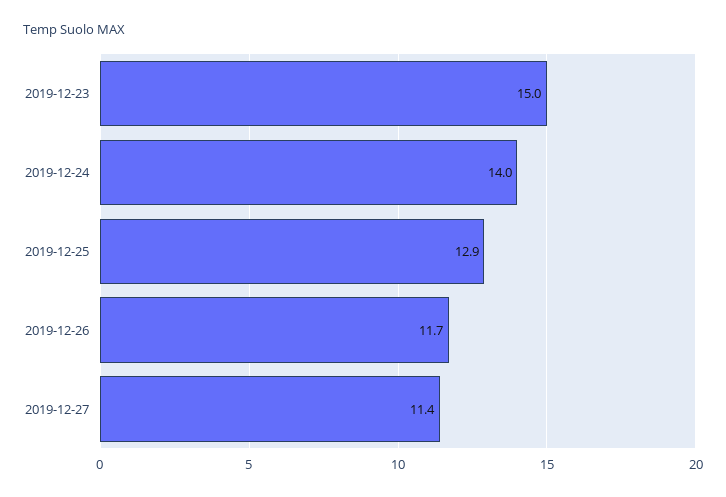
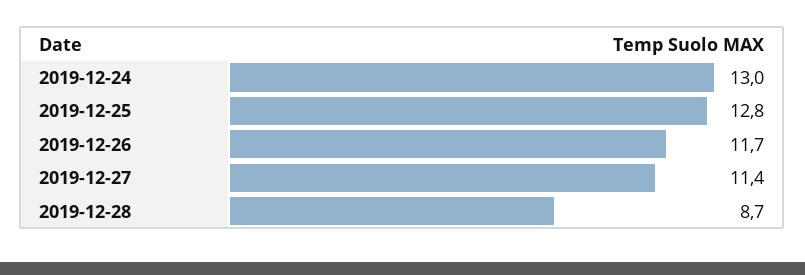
2019-12-23: 15 -> none
2019-12-24: 14 -> 13
2019-12-25: 12.9 -> 12.8
2019-12-28: none -> 8.7

